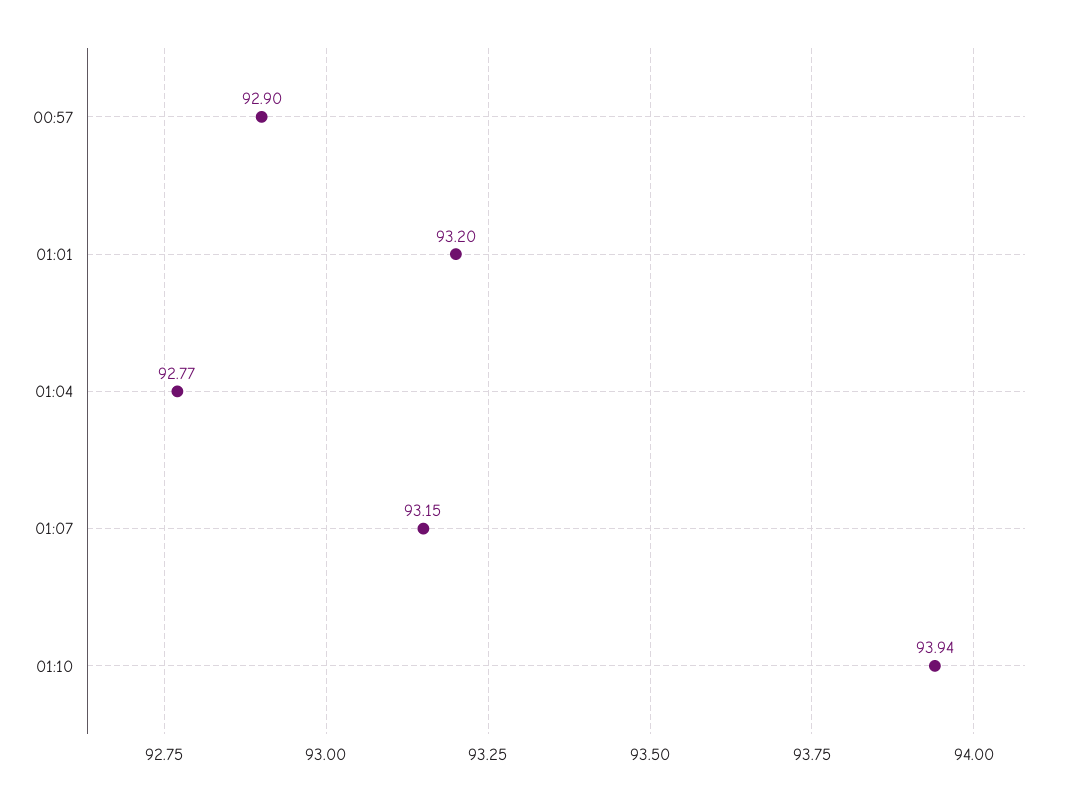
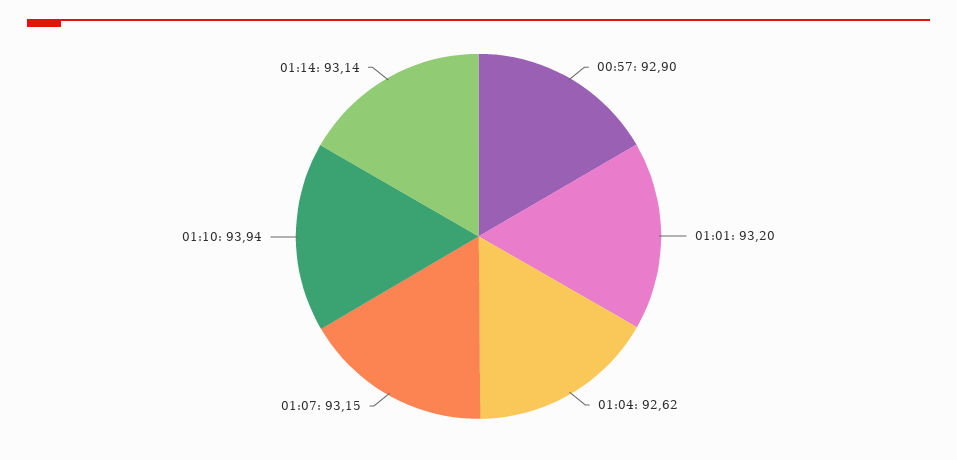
01:04: 92.77 -> 92.62
01:14: none -> 93.14

